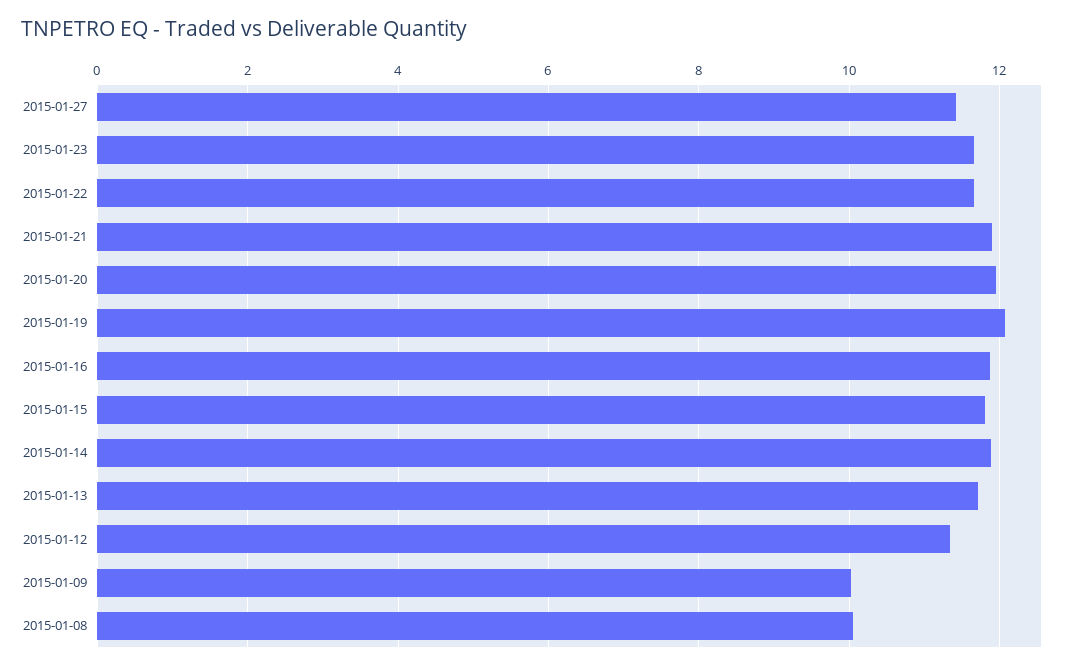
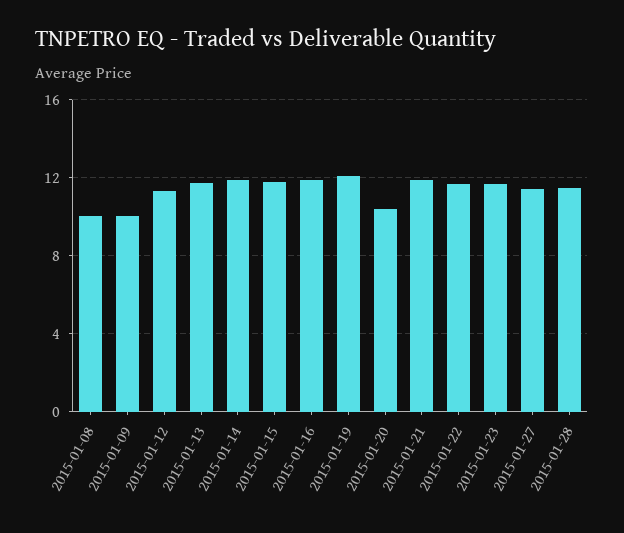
2015-01-20: 12 -> 10.5
2015-01-28: none -> 11.5

